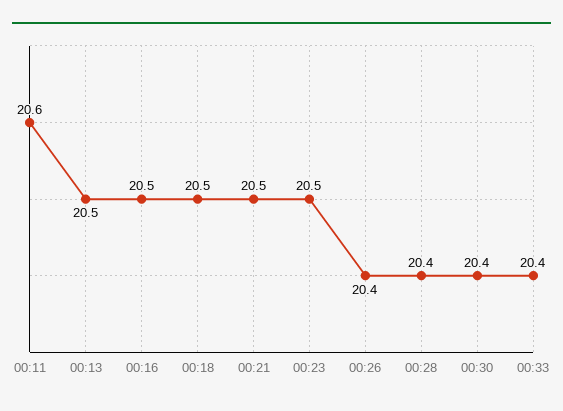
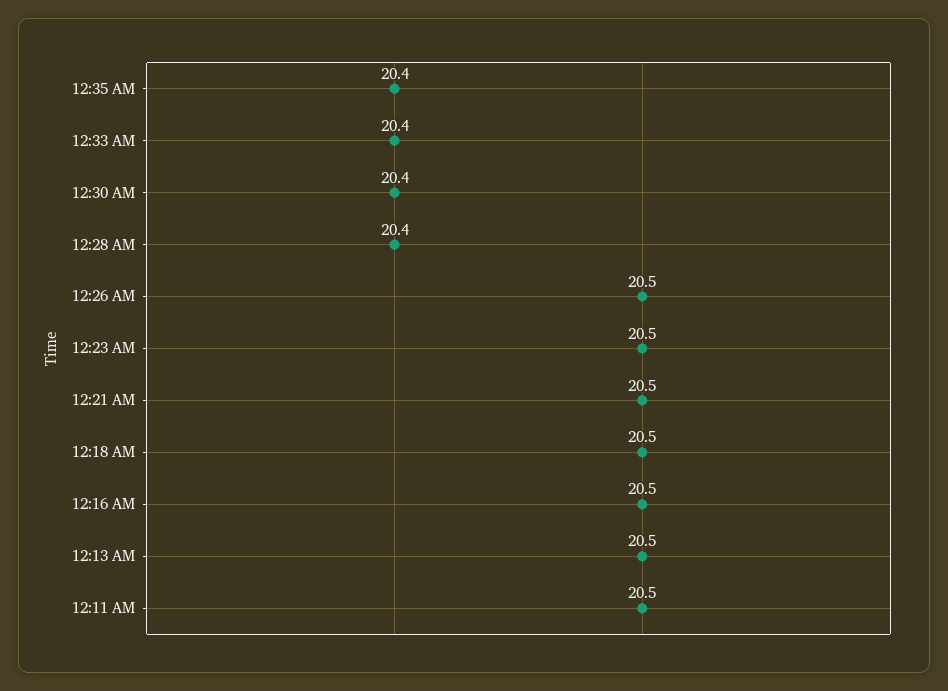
00:11: 20.6 -> 20.5
00:26: 20.4 -> 20.5
12:35 AM: none -> 20.4

